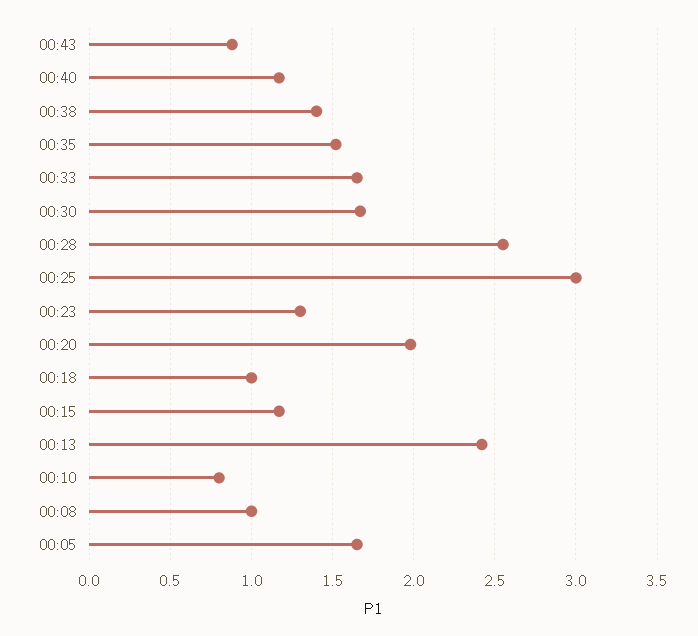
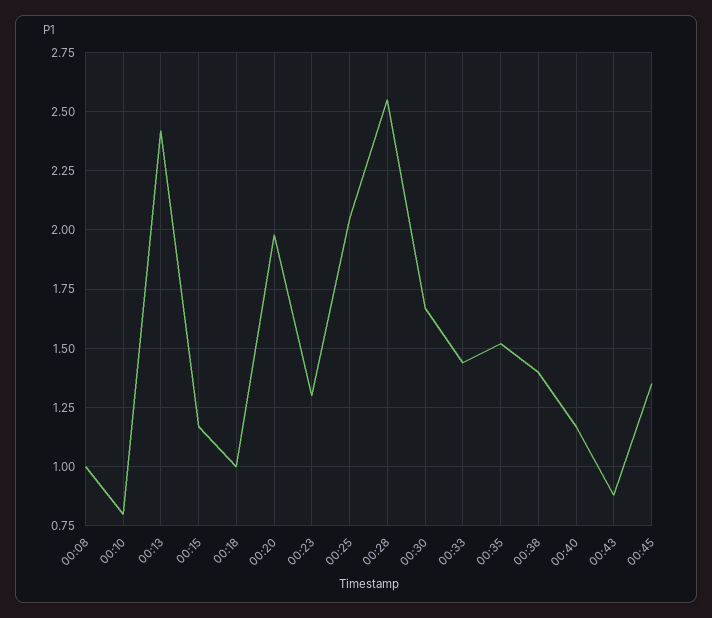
00:33: 1.65 -> 1.45
00:25: 3 -> 2.05
00:05: 1.65 -> none
00:45: none -> 1.35

